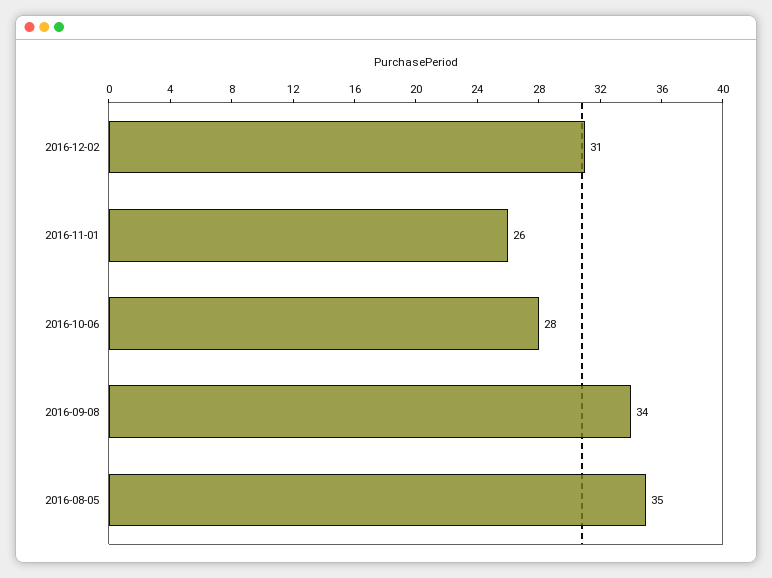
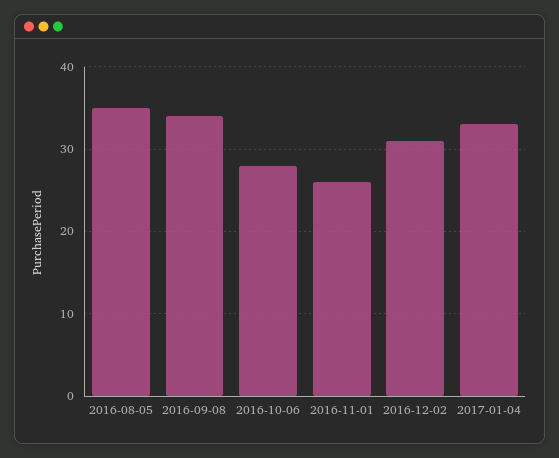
2017-01-04: none -> 33

